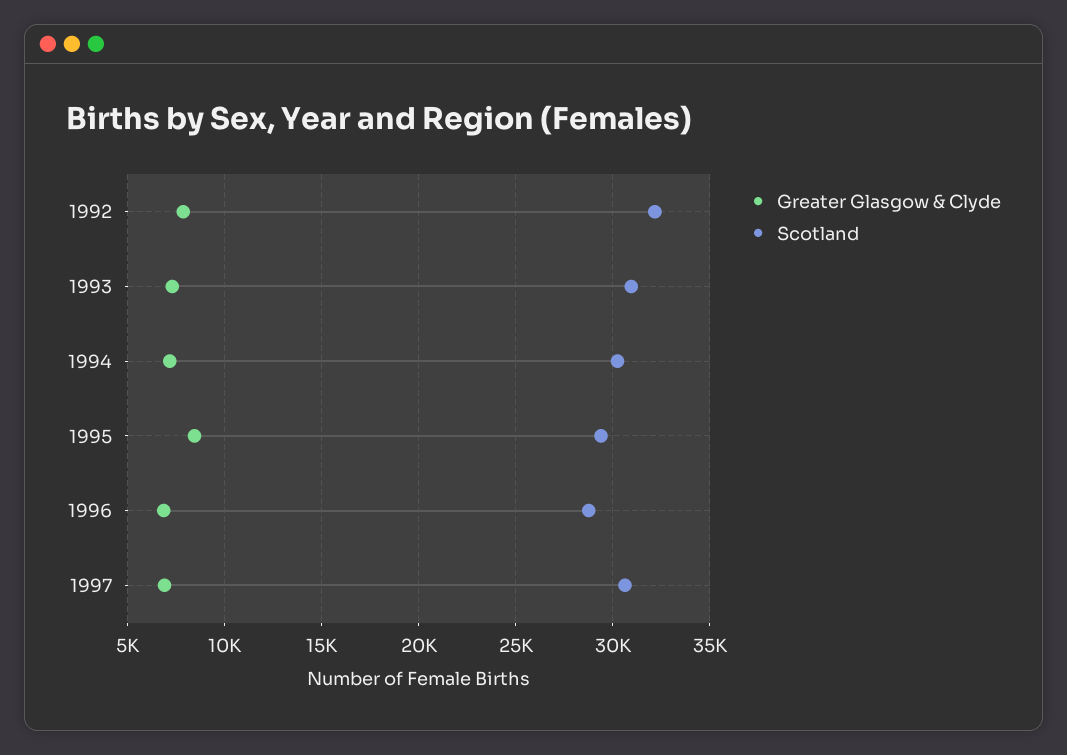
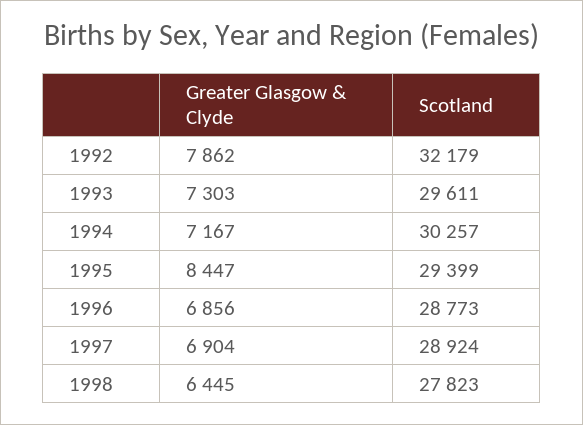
Scotland, 1993: 31000 -> 29611
Scotland, 1997: 30500 -> 28924
Greater Glasgow & Clyde, 1998: none -> 6445
Scotland, 1998: none -> 27823

